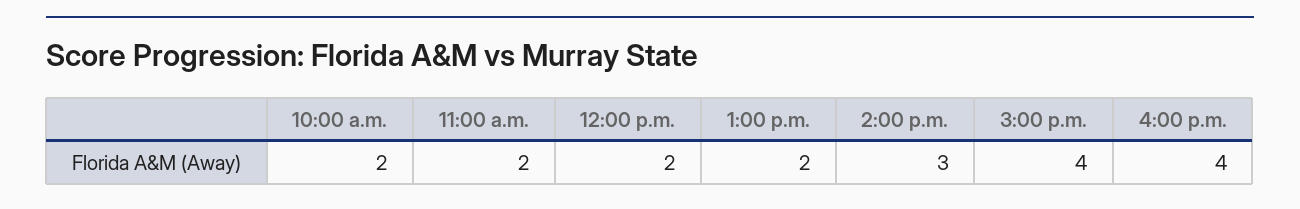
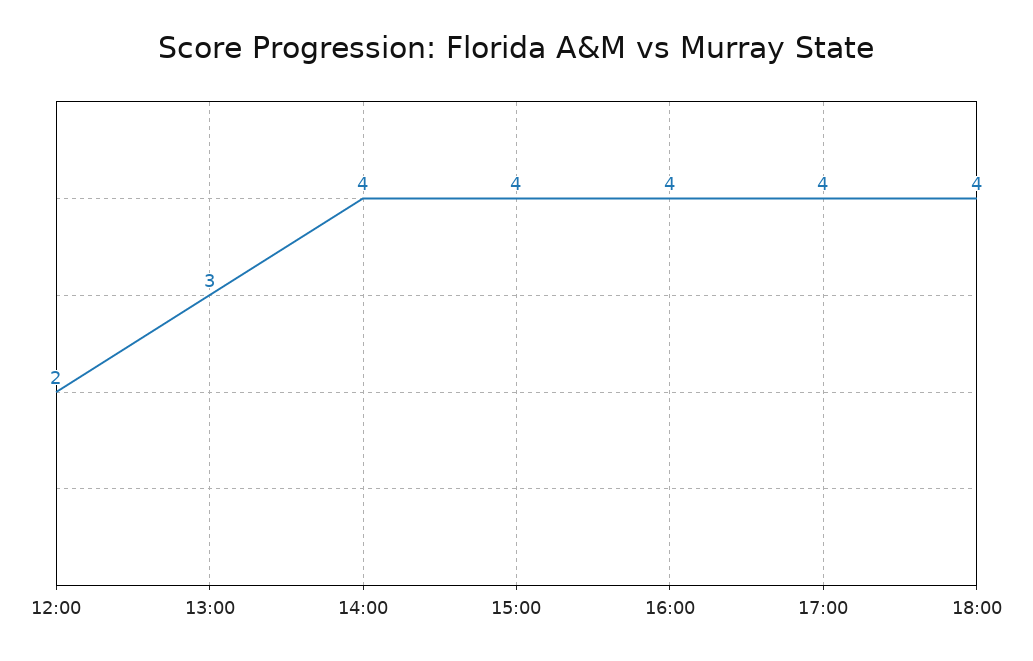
10:00 a.m.: 2 -> none
11:00 a.m.: 2 -> none
1:00 p.m.: 2 -> 3
2:00 p.m.: 3 -> 4
17:00: none -> 4
18:00: none -> 4

